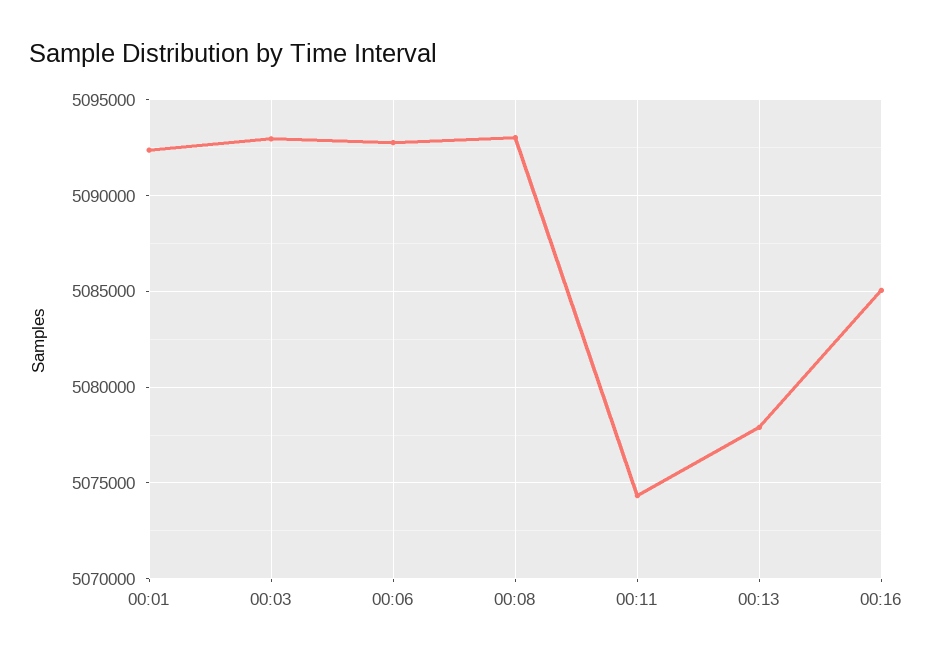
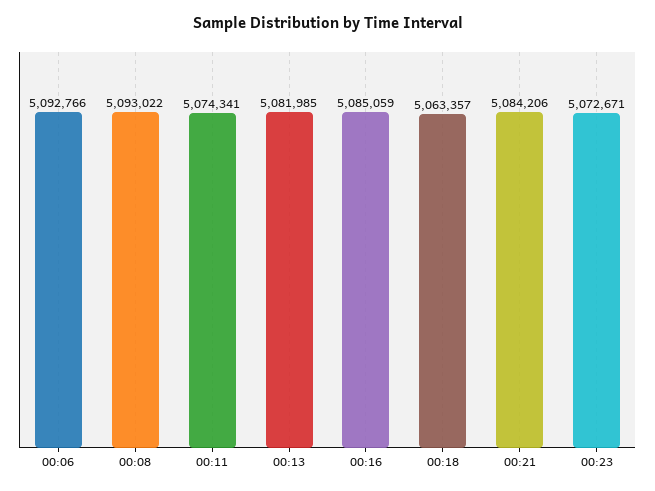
00:01: 5092500 -> none
00:03: 5093000 -> none
00:13: 5078000 -> 5081985
00:18: none -> 5063357
00:21: none -> 5084206
00:23: none -> 5072671

